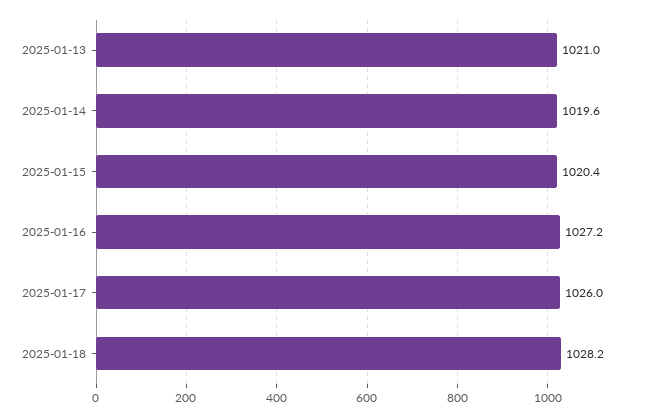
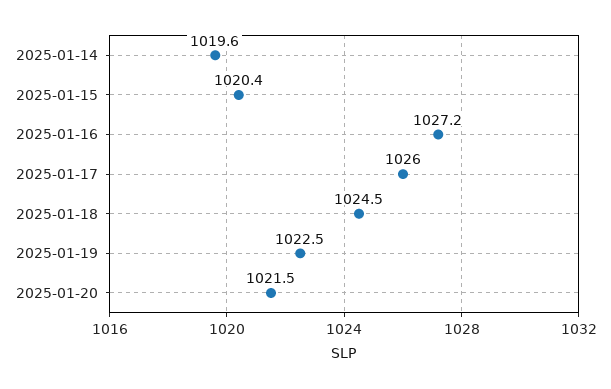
2025-01-13: 1021 -> none
2025-01-18: 1028.2 -> 1024.5
2025-01-19: none -> 1022.5
2025-01-20: none -> 1021.5

